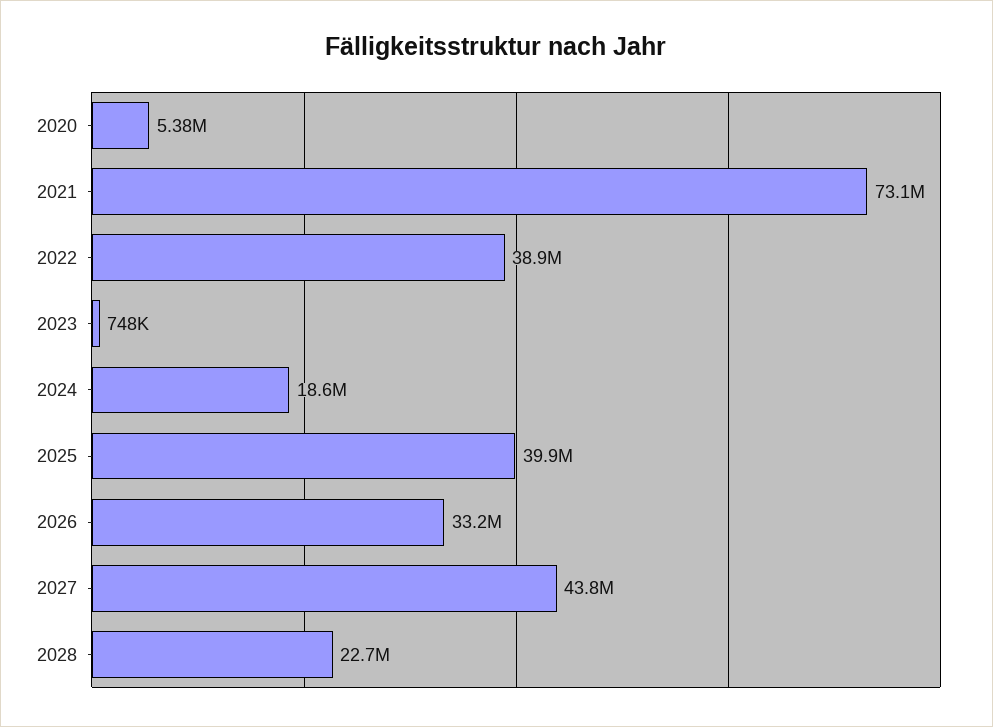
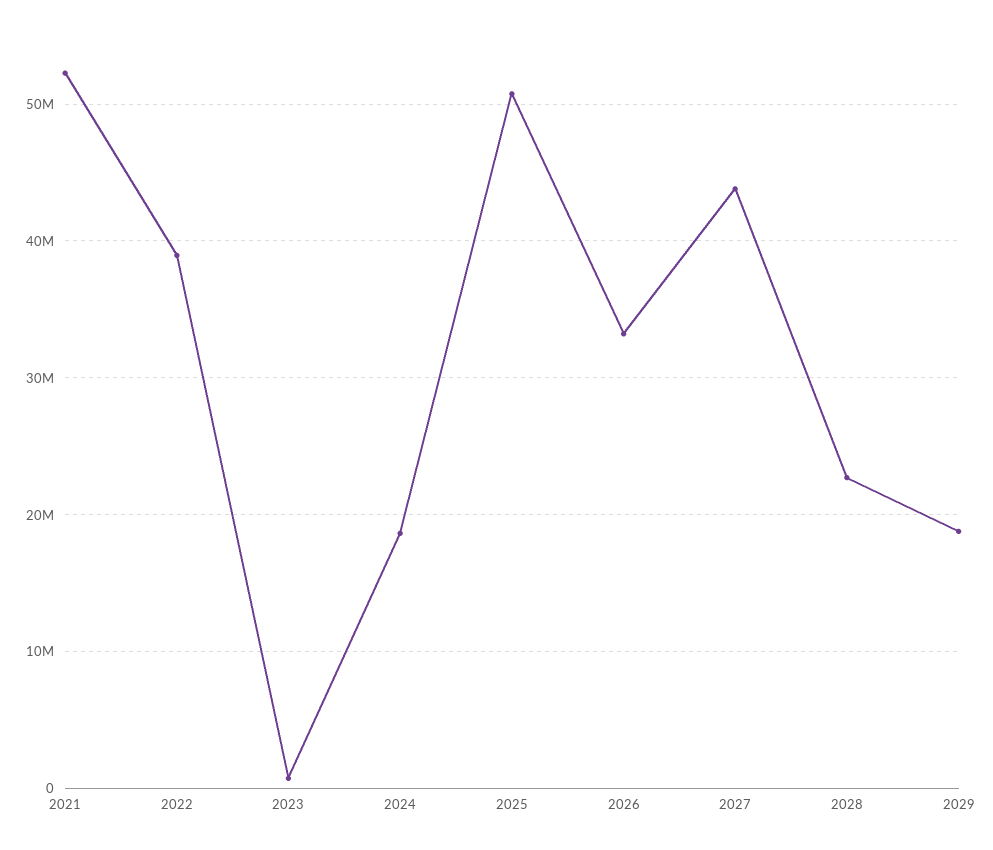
2020: 5380000 -> none
2021: 73100000 -> 52000000
2025: 39900000 -> 51000000
2029: none -> 19000000

